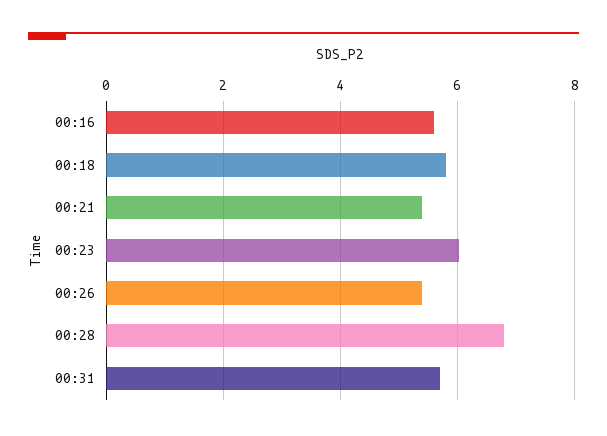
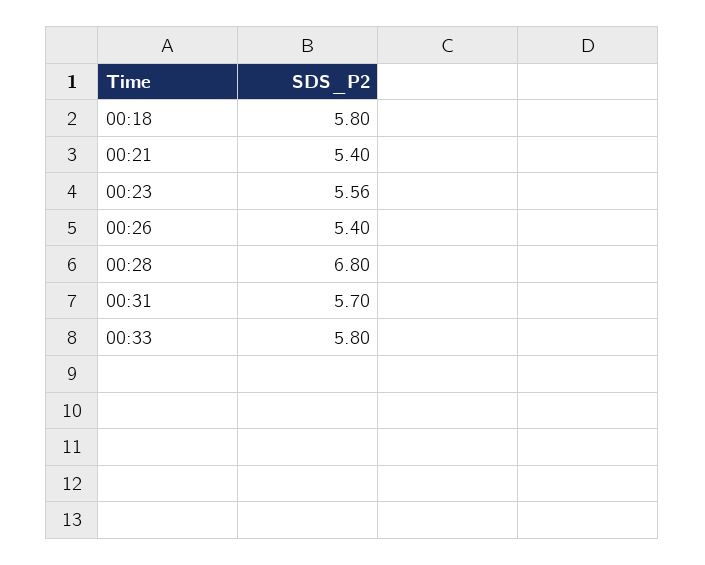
00:16: 5.6 -> none
00:23: 6 -> 5.56
00:33: none -> 5.8

